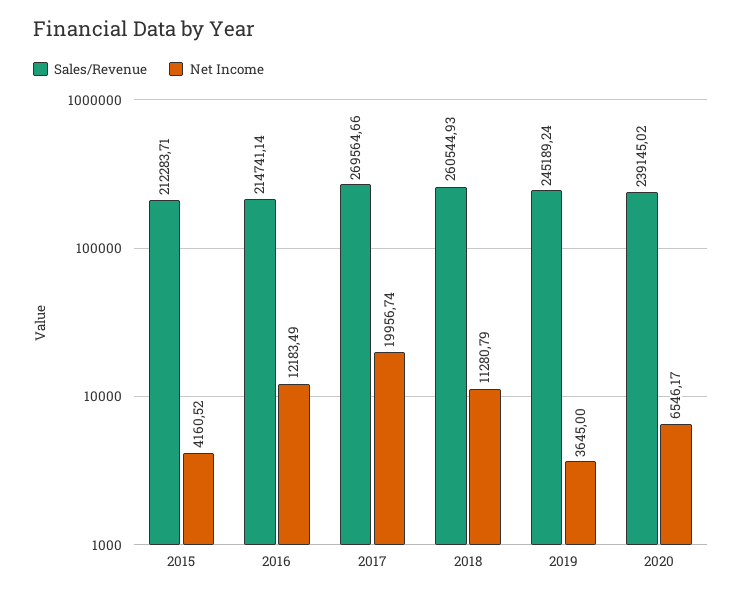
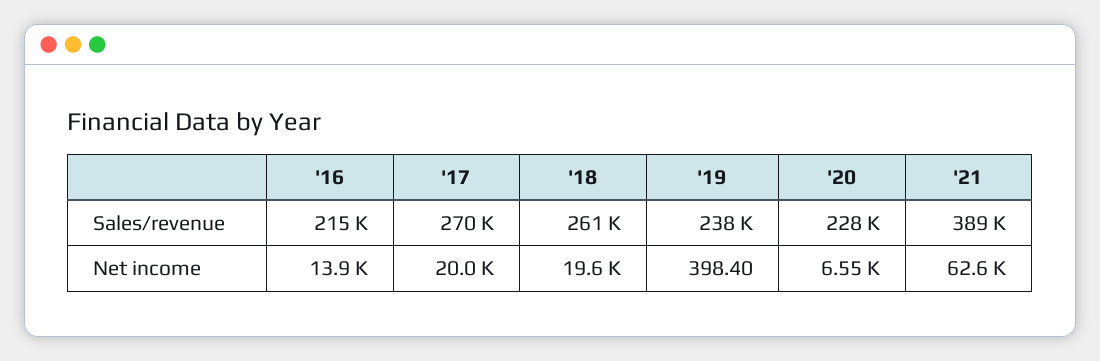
Sales/Revenue, 2015: 212283.71 -> none
Net Income, 2015: 4160.52 -> none
Net Income, 2016: 12183.49 -> 13900
Net Income, 2018: 11280.79 -> 19600
Sales/Revenue, 2019: 245189.24 -> 238000
Net Income, 2019: 3645 -> 398.4
Sales/Revenue, 2020: 239145.02 -> 228000
Sales/Revenue, '21: none -> 389000
Net Income, '21: none -> 62600

